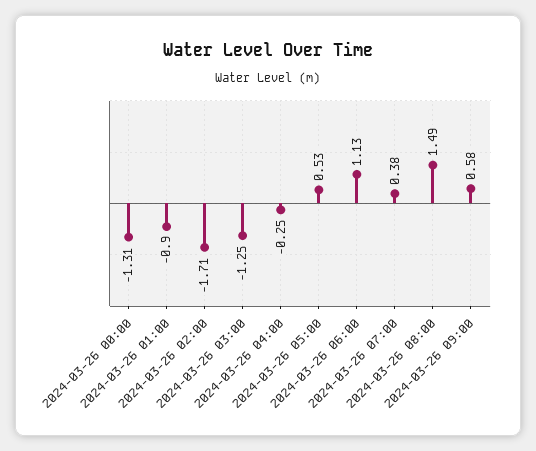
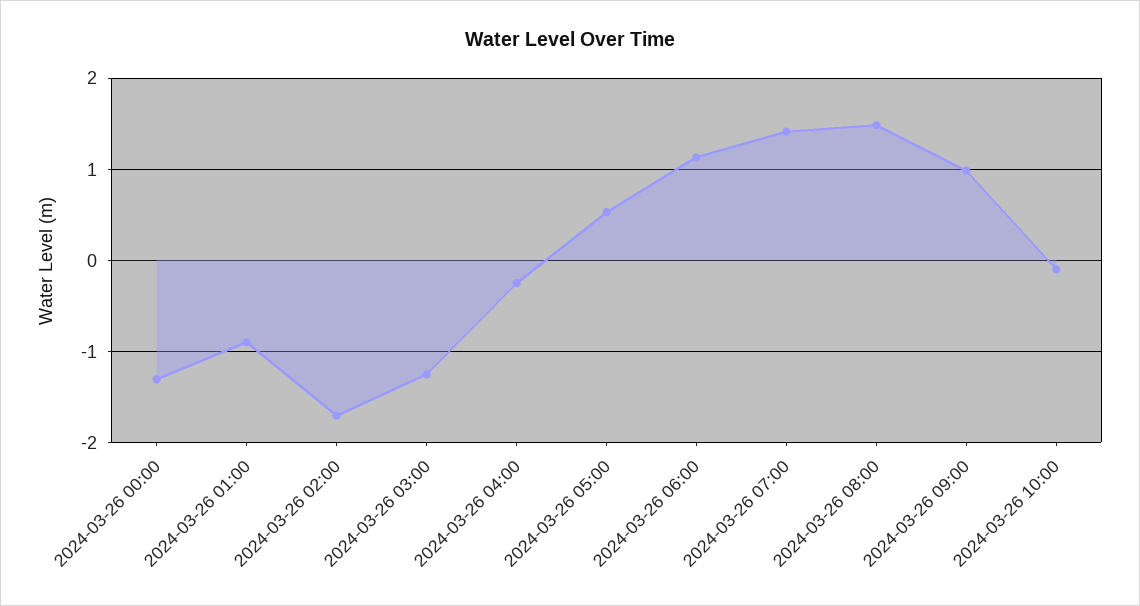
2024-03-26 07:00: 0.38 -> 1.4
2024-03-26 09:00: 0.58 -> 1
2024-03-26 10:00: none -> -0.1

